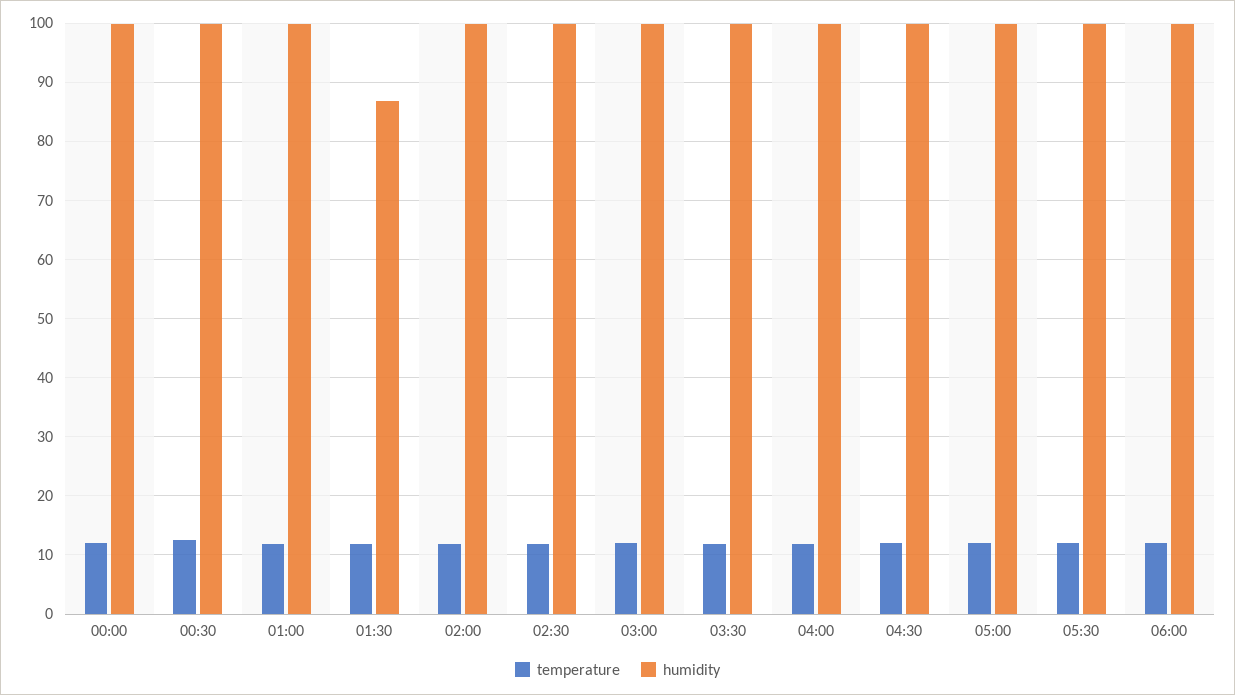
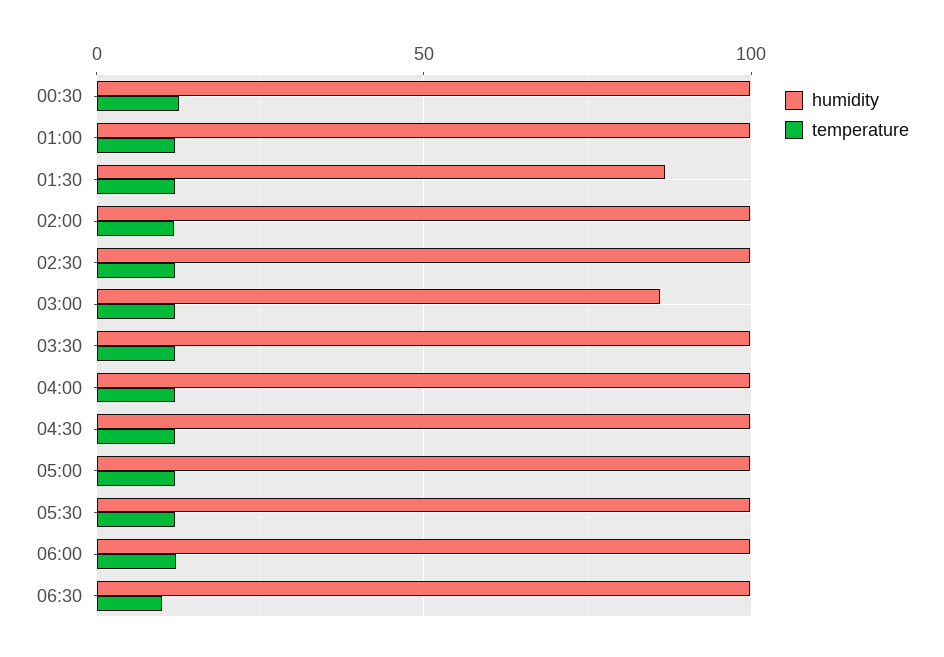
temperature, 00:00: 12 -> none
humidity, 00:00: 100 -> none
humidity, 03:00: 100 -> 85
humidity, 06:30: none -> 100
temperature, 06:30: none -> 10

